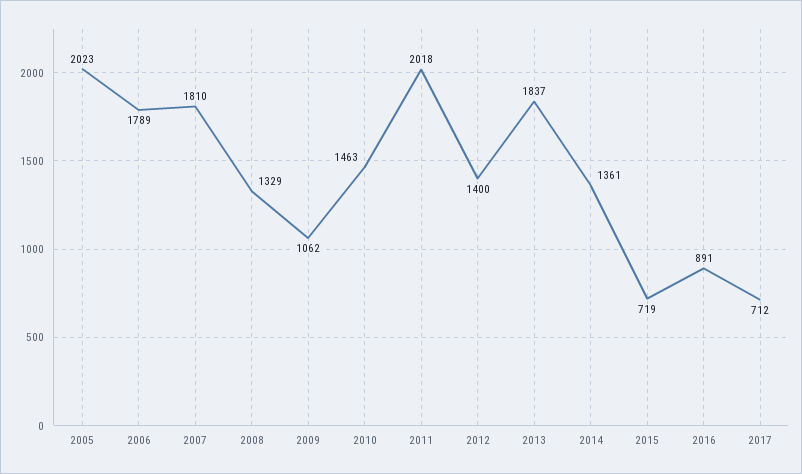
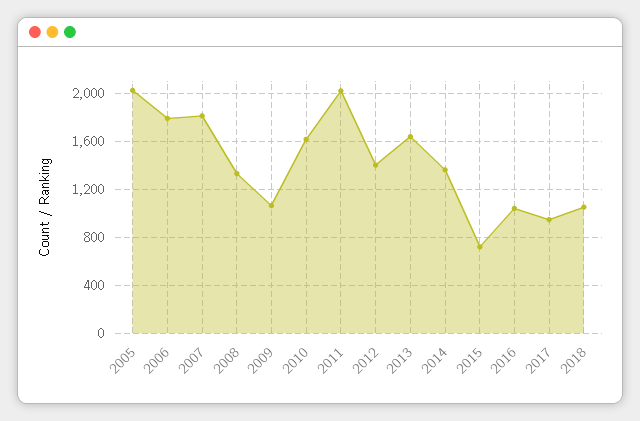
2010: 1463 -> 1600
2013: 1837 -> 1650
2016: 891 -> 1050
2017: 712 -> 950
2018: none -> 1050

